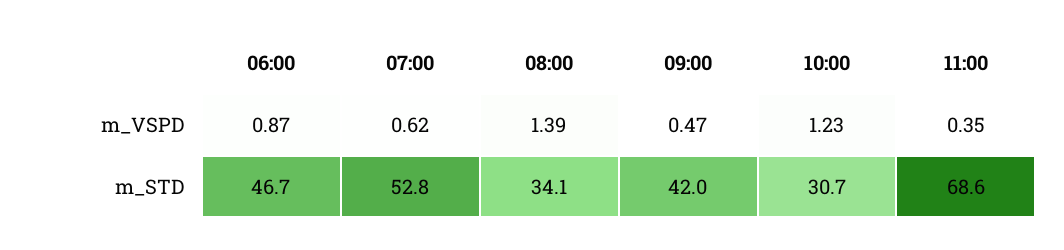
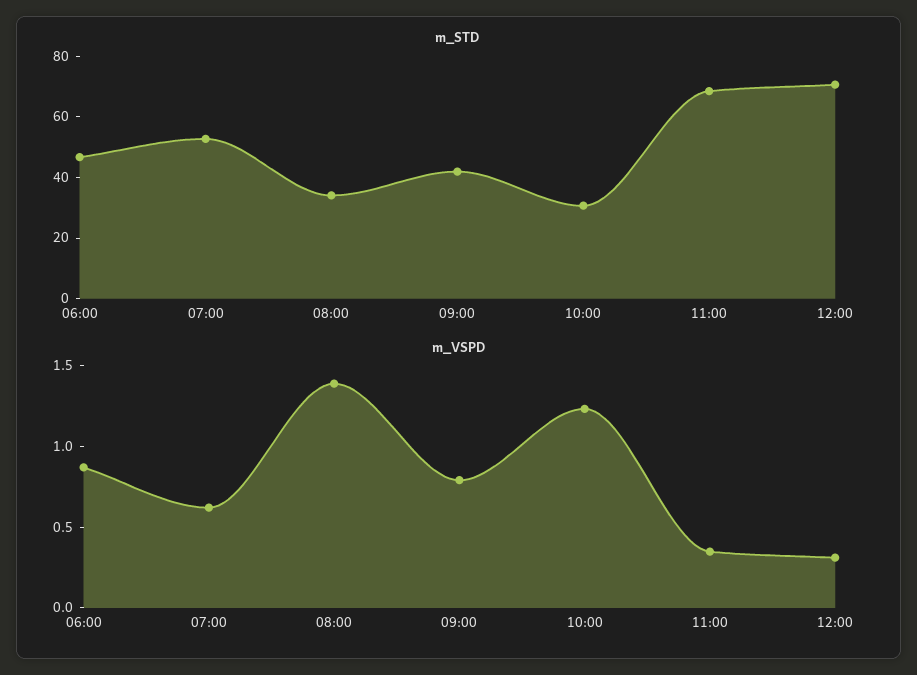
m_VSPD, 09:00: 0.47 -> 0.8
m_STD, 12:00: none -> 70
m_VSPD, 12:00: none -> 0.3

